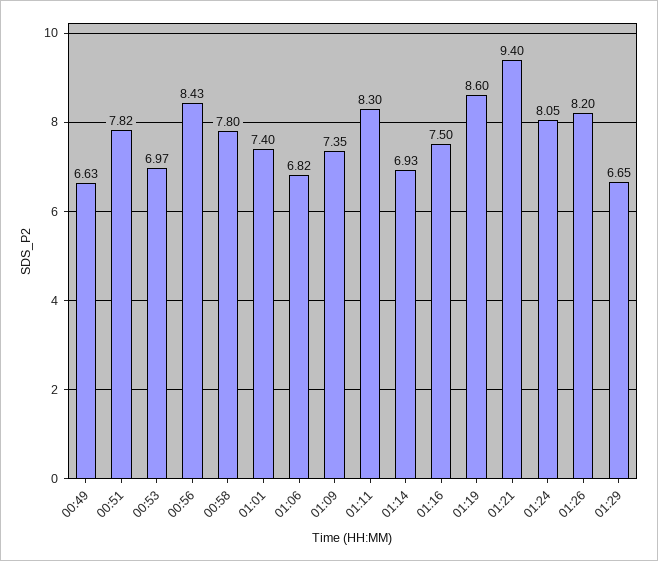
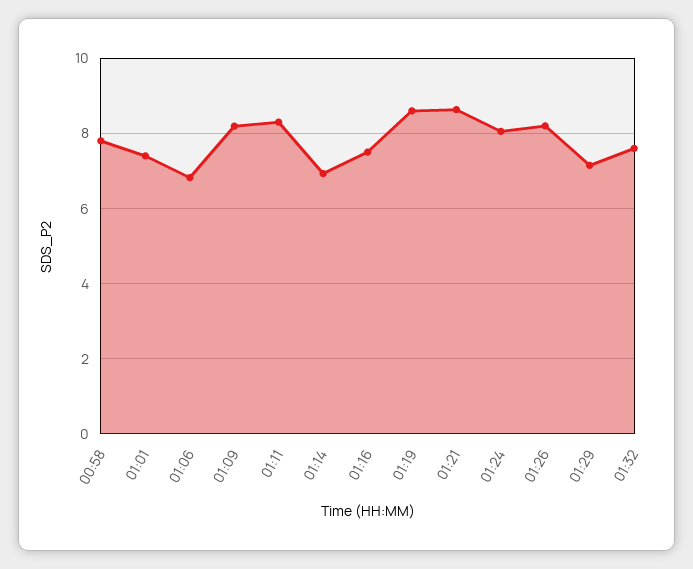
00:49: 6.63 -> none
00:51: 7.82 -> none
00:53: 6.97 -> none
00:56: 8.43 -> none
01:09: 7.35 -> 8.2
01:21: 9.4 -> 8.6
01:29: 6.65 -> 7.2
01:32: none -> 7.6

